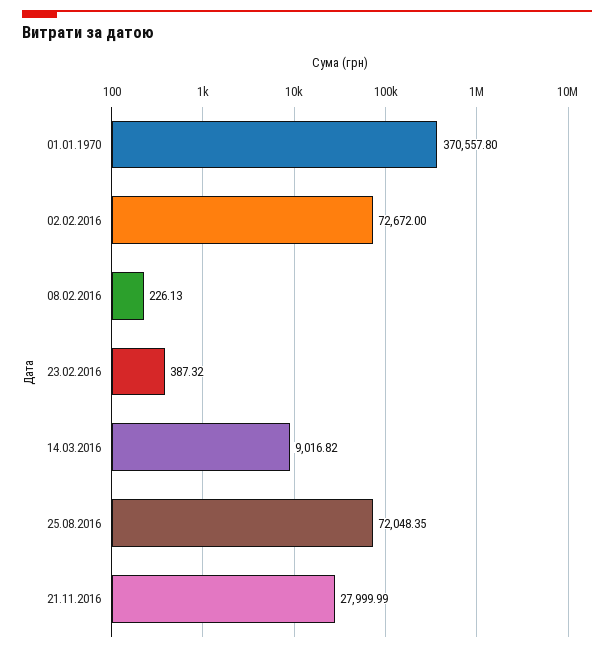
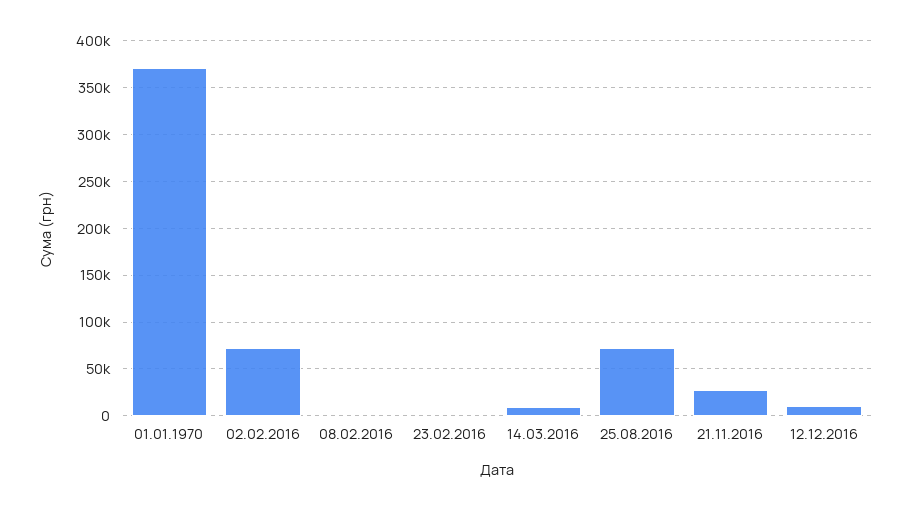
12.12.2016: none -> 10000

